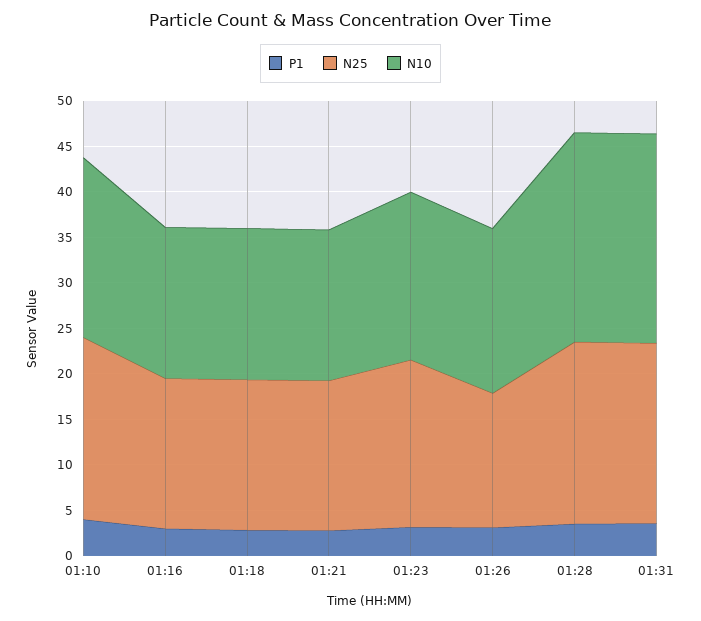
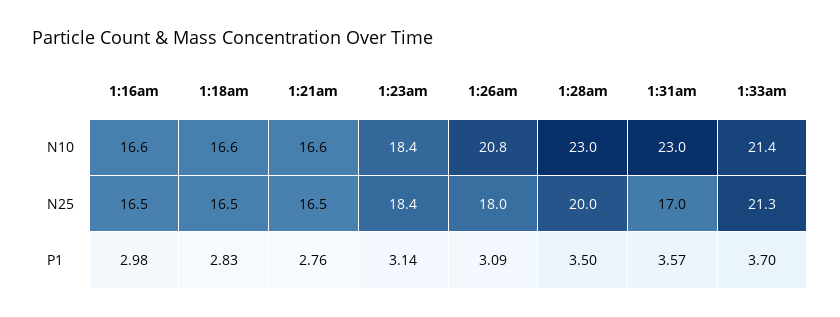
P1, 01:10: 4 -> none
N25, 01:10: 20 -> none
N10, 01:10: 20 -> none
N25, 01:26: 15 -> 18
N10, 01:26: 18 -> 20.8
N25, 01:31: 20 -> 17
N10, 1:33am: none -> 21.4
N25, 1:33am: none -> 21.3
P1, 1:33am: none -> 3.7

